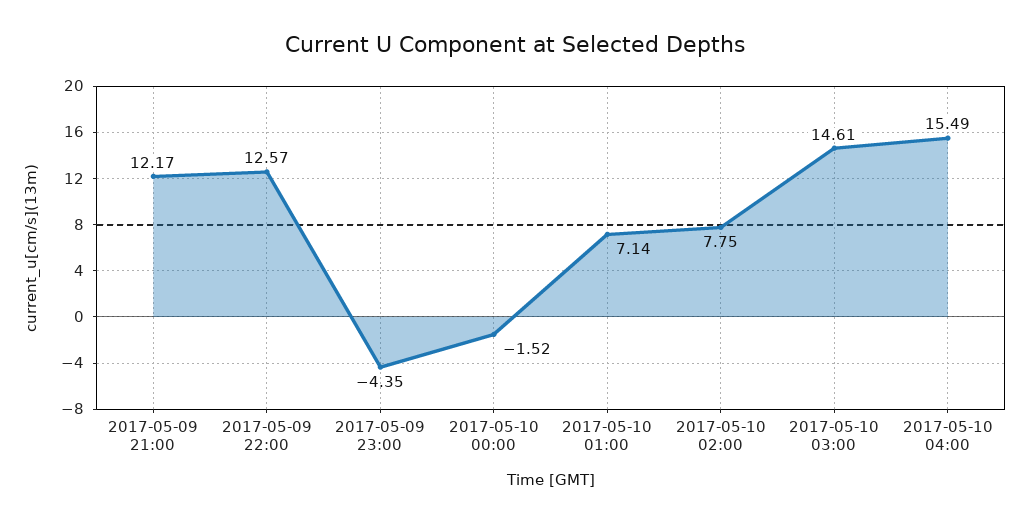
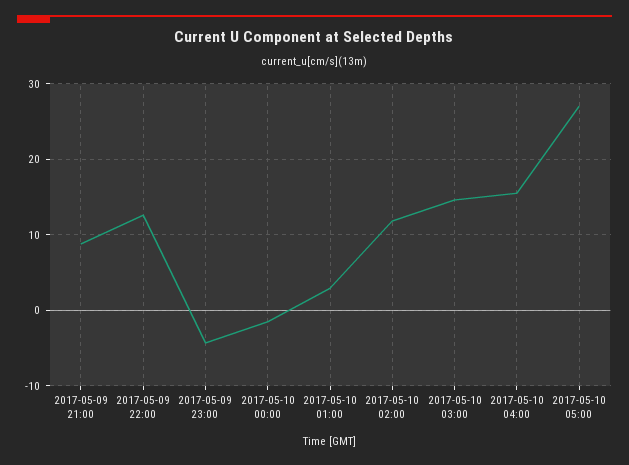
2017-05-09 21:00: 12.17 -> 9
2017-05-10 01:00: 7.14 -> 3
2017-05-10 02:00: 7.75 -> 12
2017-05-10 05:00: none -> 27

